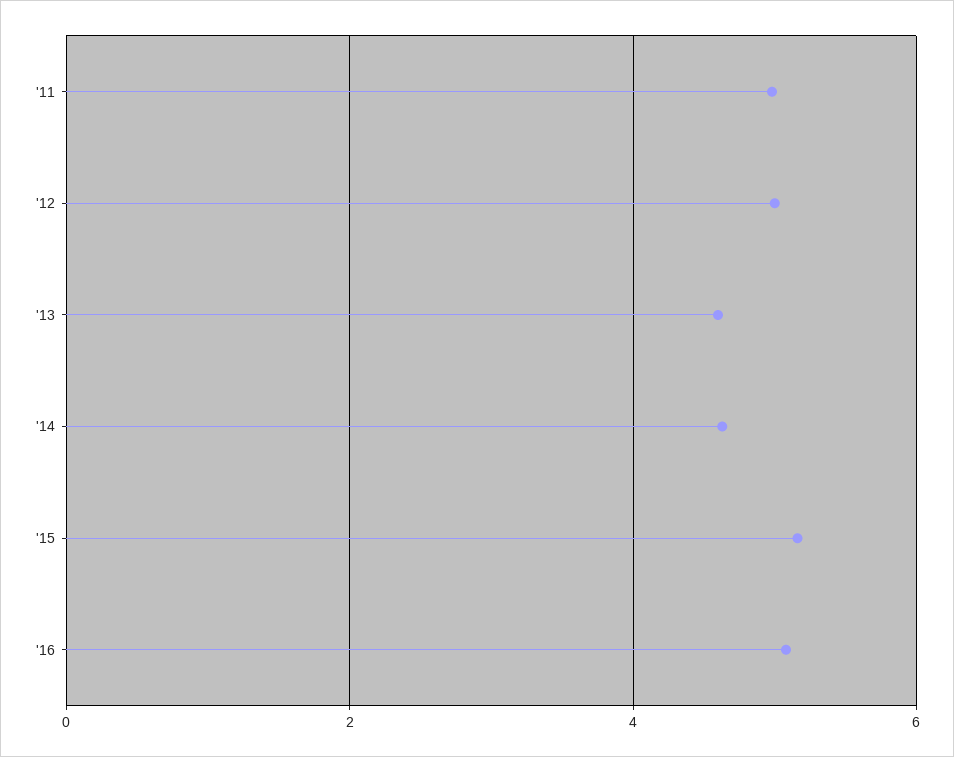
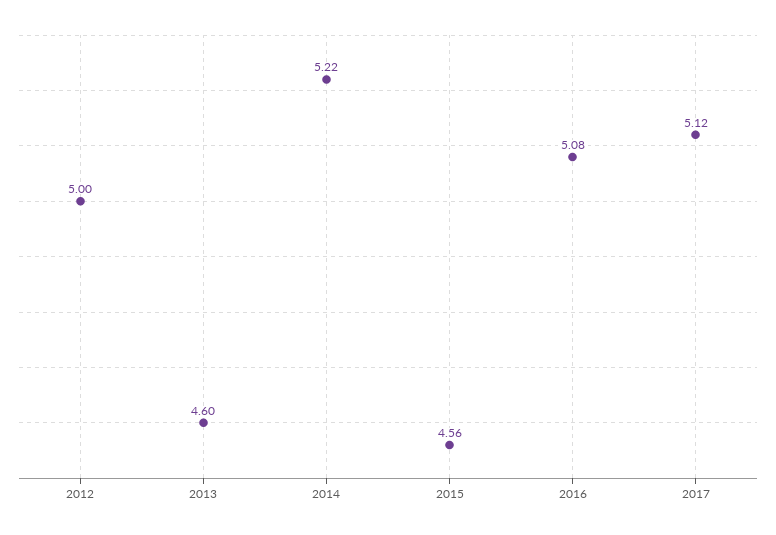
'11: 5 -> none
'14: 4.6 -> 5.22
'15: 5.2 -> 4.56
2017: none -> 5.12

